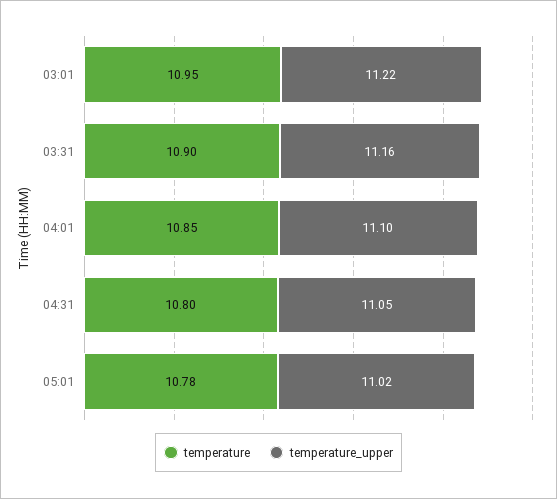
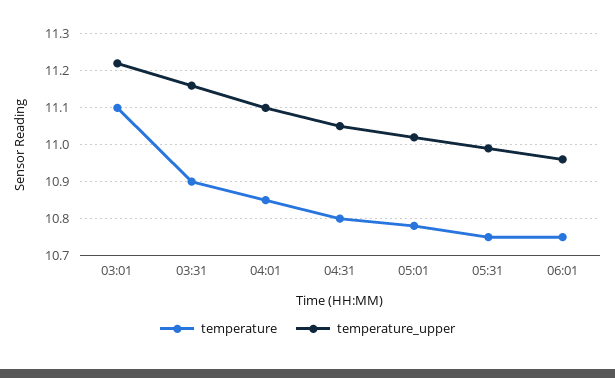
temperature, 03:01: 10.95 -> 11.1
temperature, 05:31: none -> 10.75
temperature_upper, 05:31: none -> 11
temperature, 06:01: none -> 10.75
temperature_upper, 06:01: none -> 10.95

